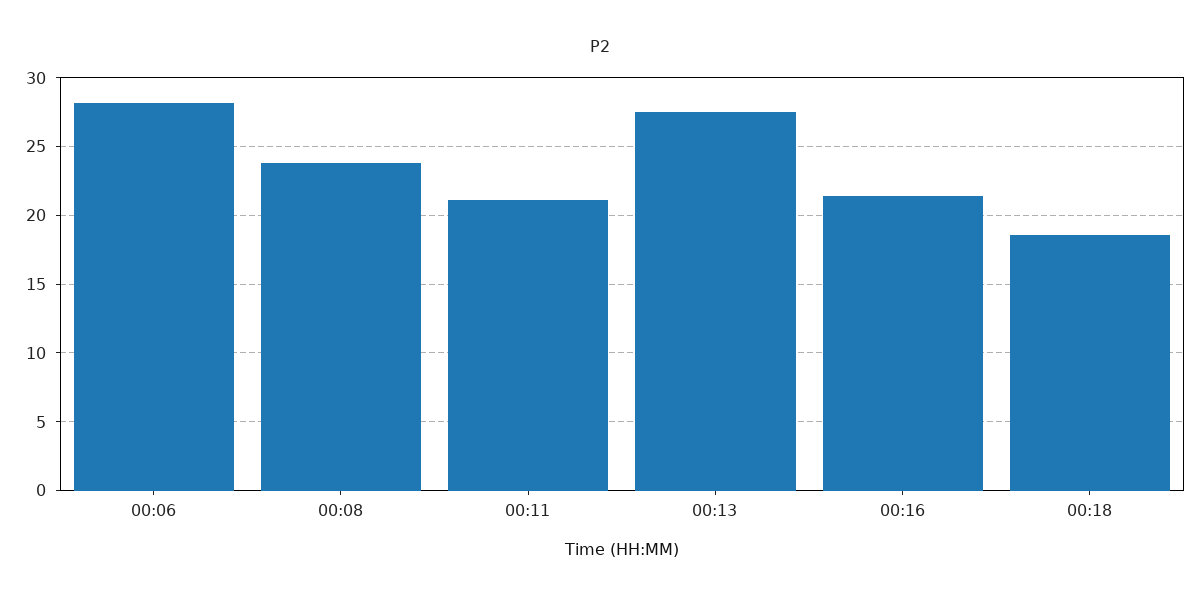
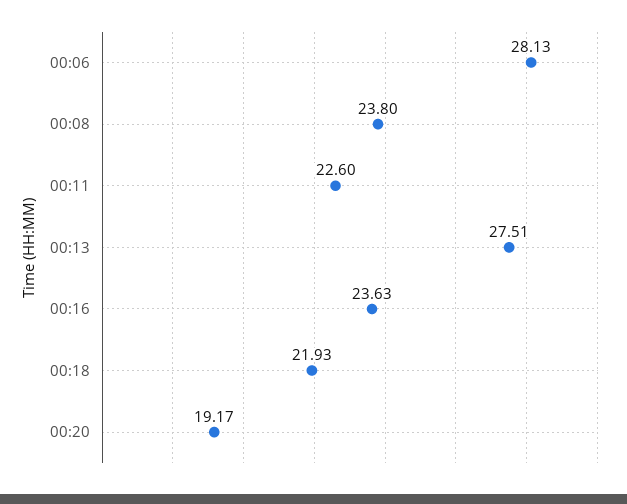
00:11: 21 -> 22.6
00:16: 21.5 -> 23.63
00:18: 18.5 -> 21.93
00:20: none -> 19.17

